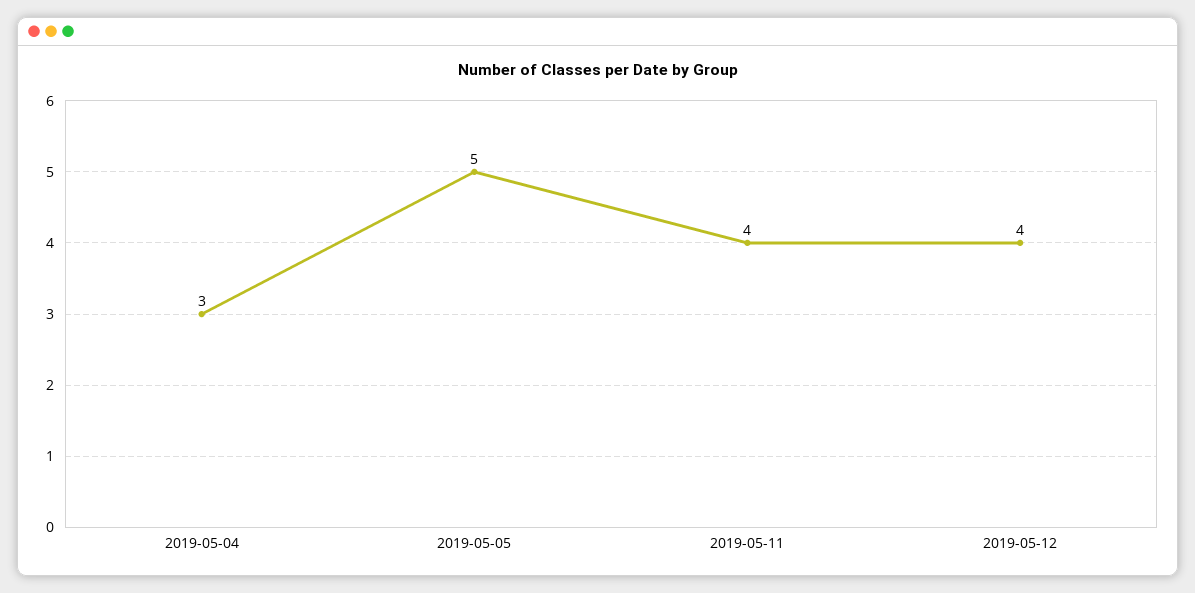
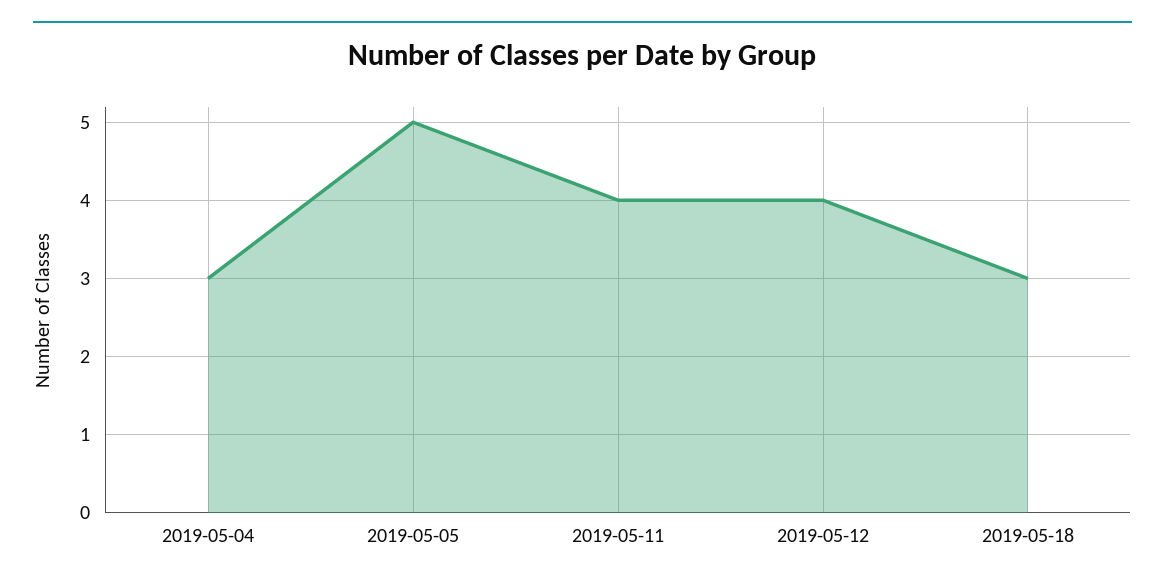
2019-05-18: none -> 3

